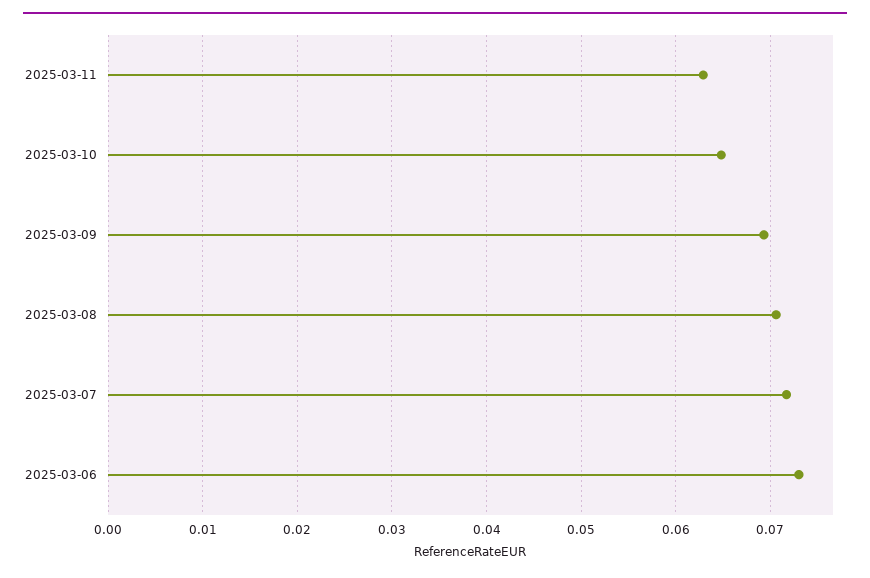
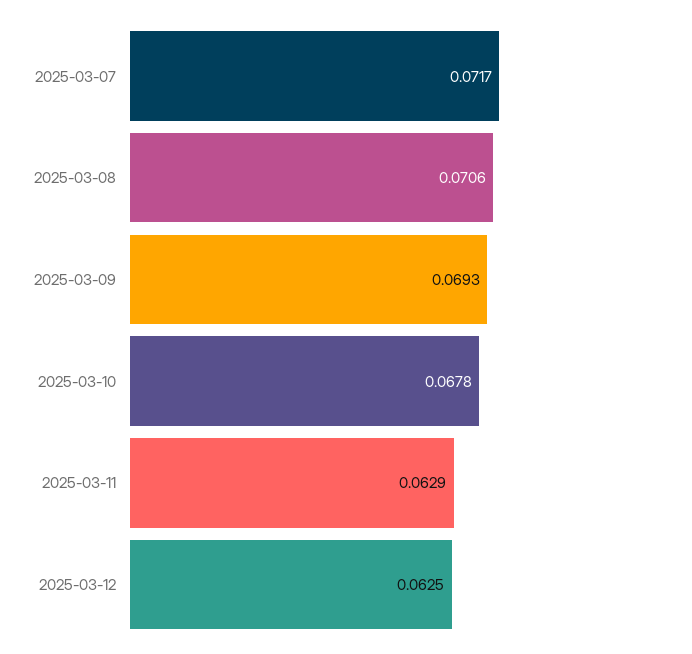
2025-03-10: 0.065 -> 0.0678
2025-03-06: 0.073 -> none
2025-03-12: none -> 0.0625

